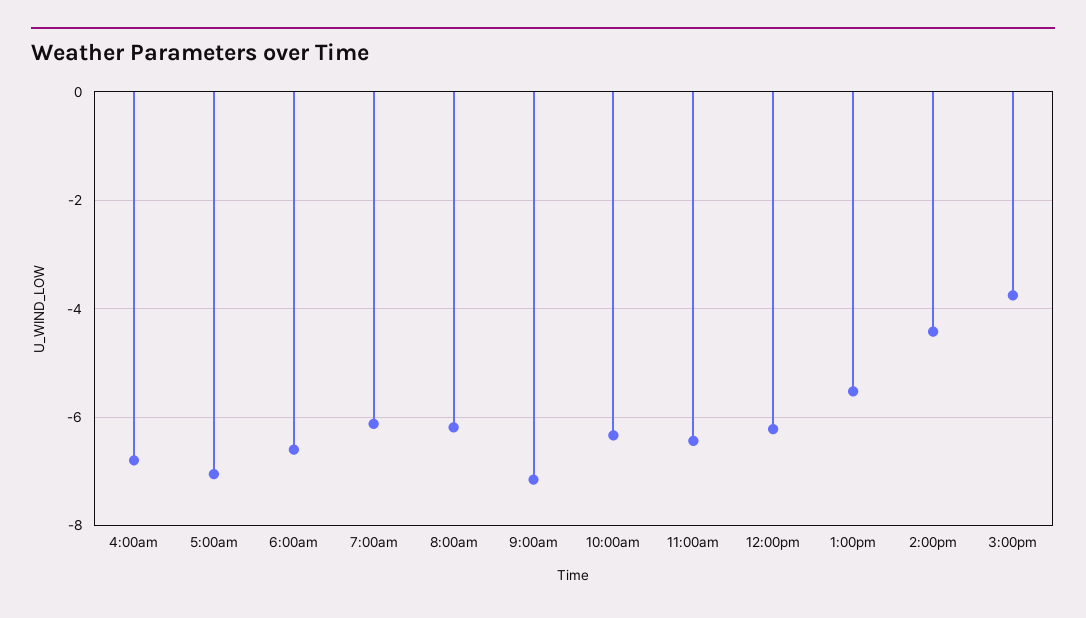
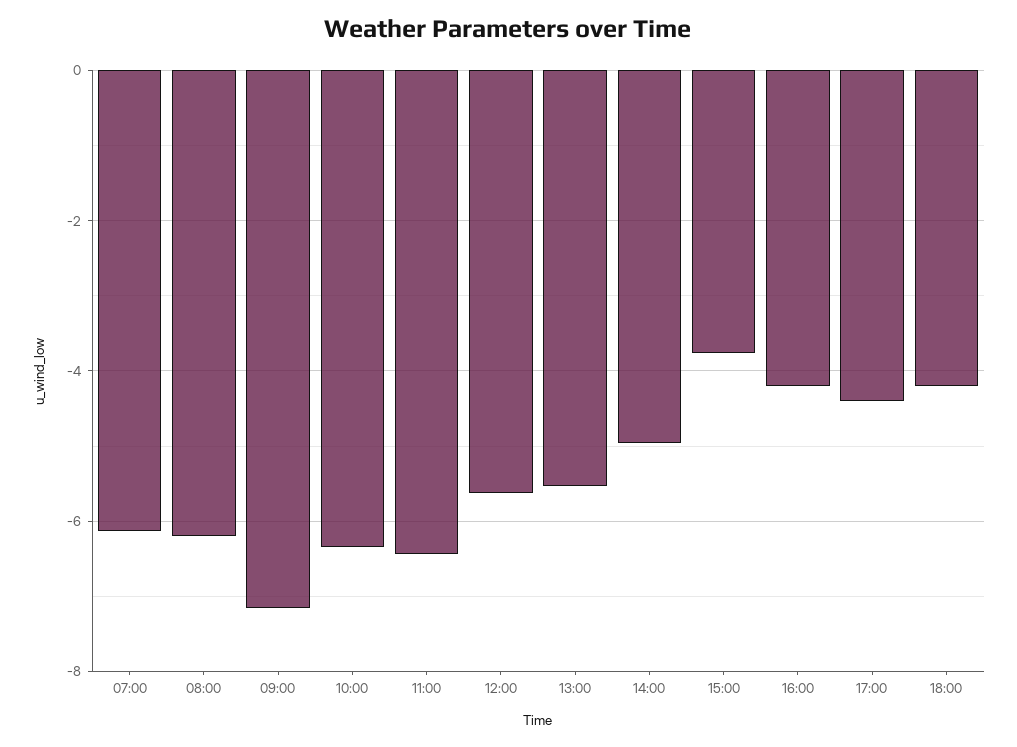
4:00am: -6.8 -> none
5:00am: -7 -> none
6:00am: -6.6 -> none
12:00pm: -6.2 -> -5.6
2:00pm: -4.4 -> -5
16:00: none -> -4.2
17:00: none -> -4.4
18:00: none -> -4.2

